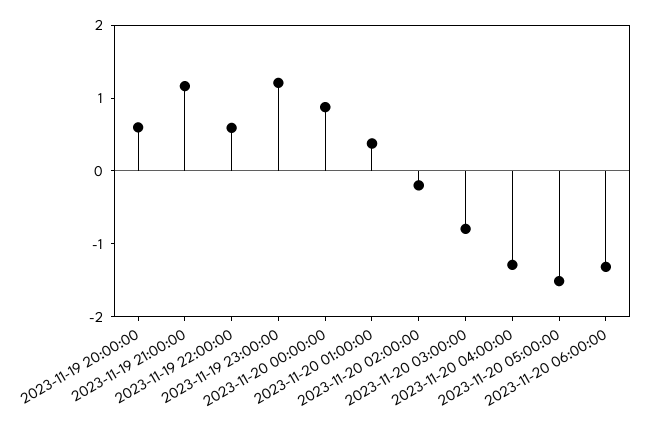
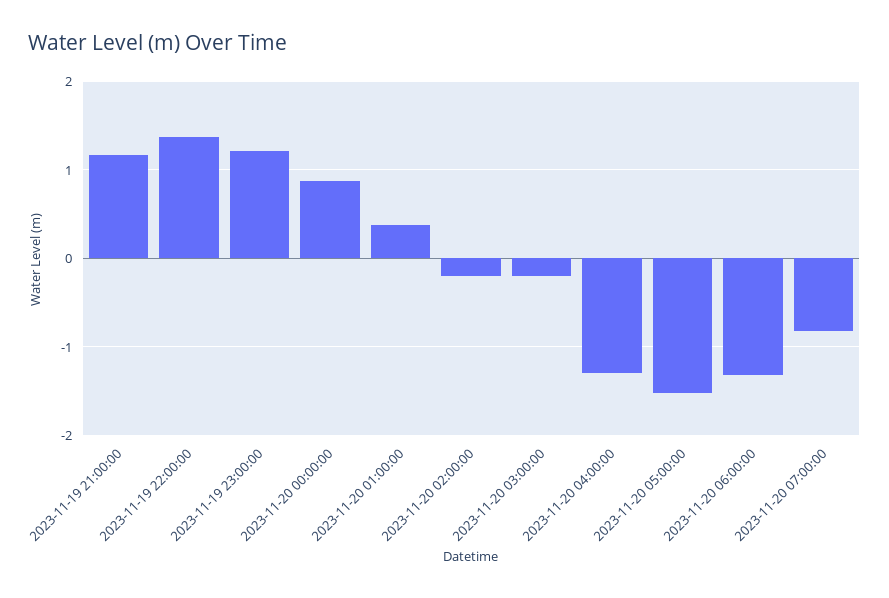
2023-11-19 20:00:00: 0.6 -> none
2023-11-19 22:00:00: 0.6 -> 1.4
2023-11-20 03:00:00: -0.8 -> -0.2
2023-11-20 07:00:00: none -> -0.8

